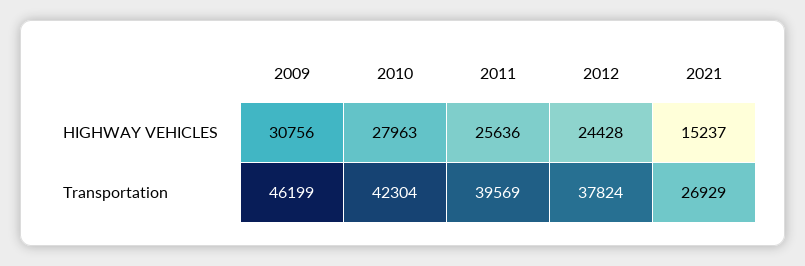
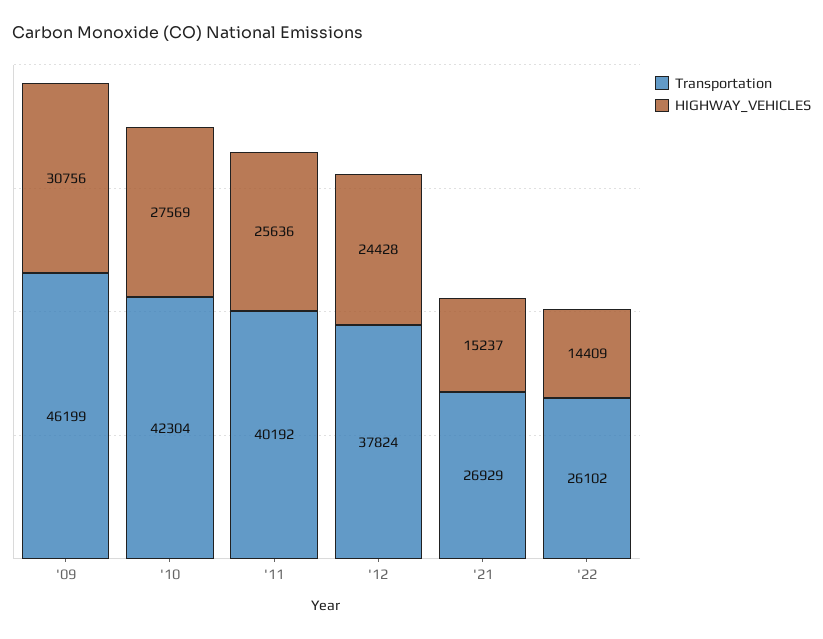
HIGHWAY VEHICLES, 2010: 27963 -> 27569
Transportation, 2011: 39569 -> 40192
Transportation, '22: none -> 26102
HIGHWAY VEHICLES, '22: none -> 14409

